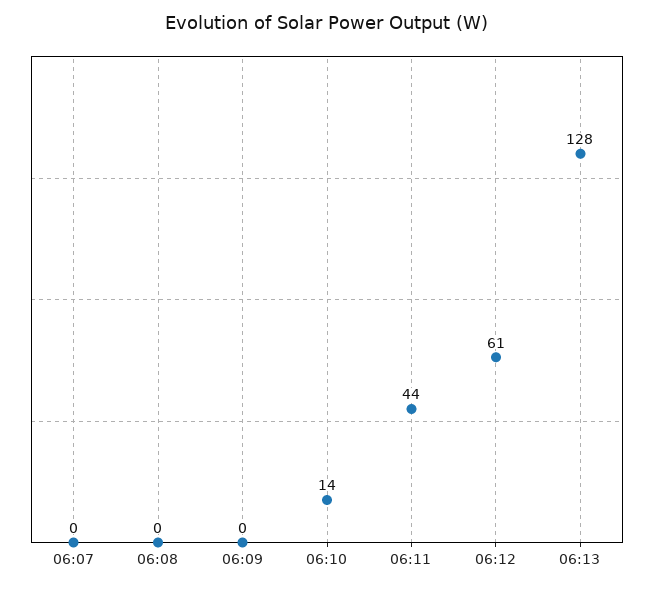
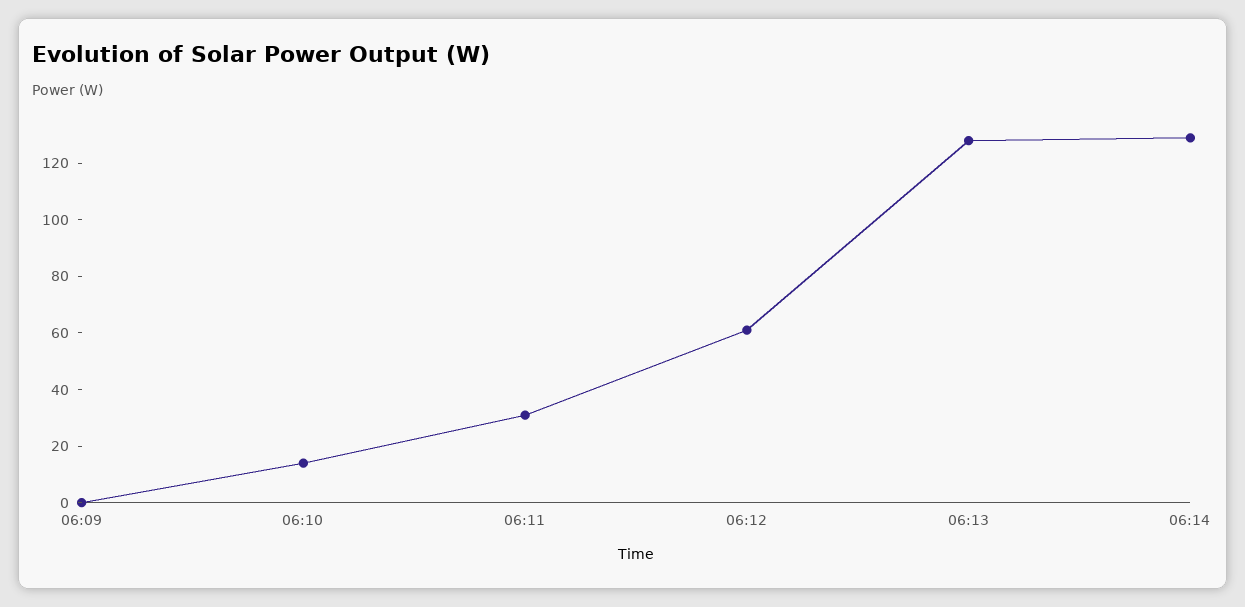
06:07: 0 -> none
06:08: 0 -> none
06:11: 44 -> 30
06:14: none -> 130

